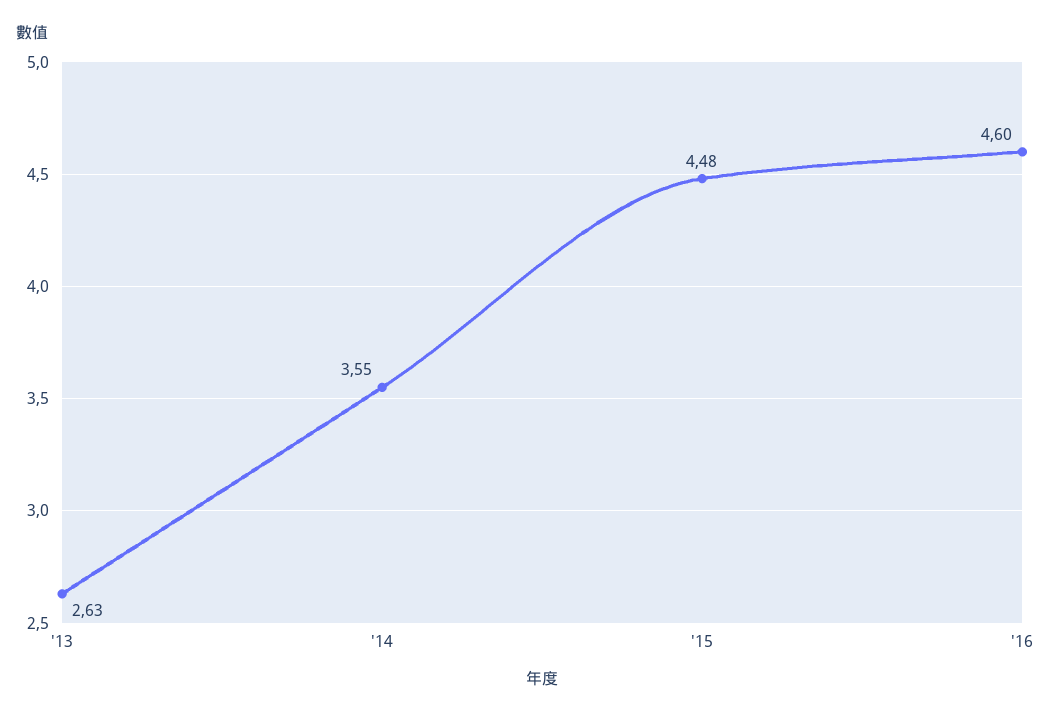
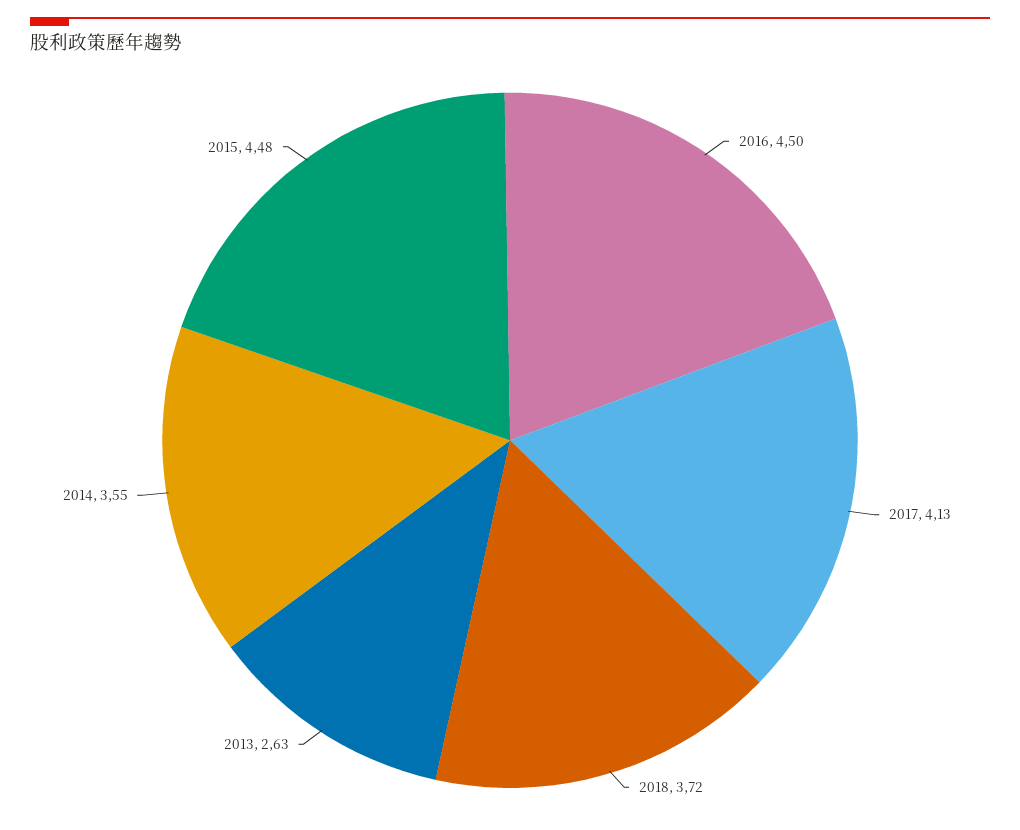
'16: 4.6 -> 4.5
2017: none -> 4.13
2018: none -> 3.72

